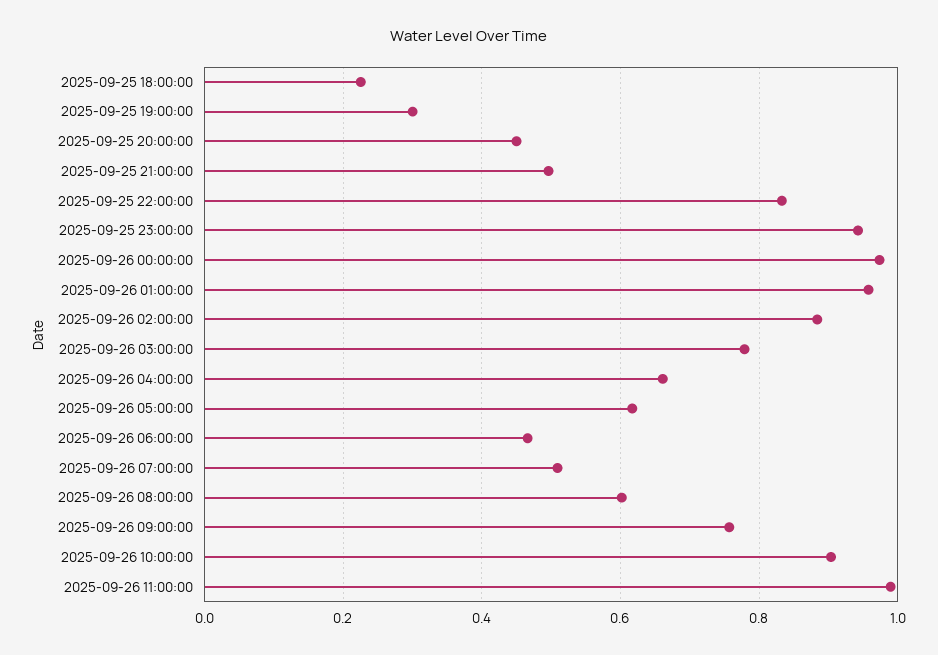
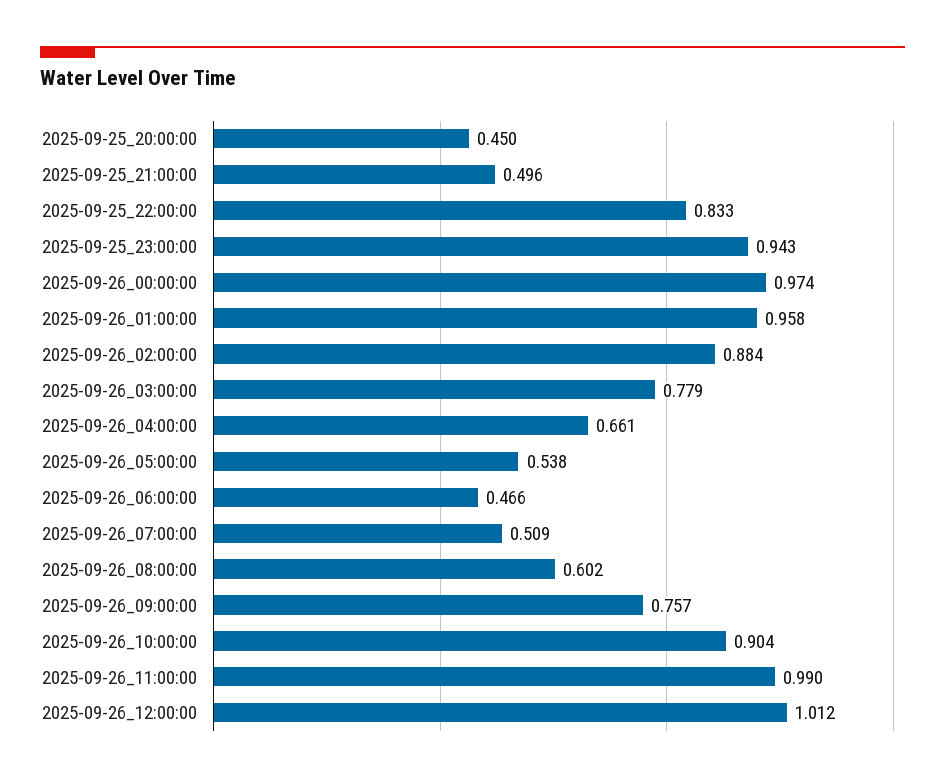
2025-09-25 18:00:00: 0.22 -> none
2025-09-25 19:00:00: 0.3 -> none
2025-09-26 05:00:00: 0.62 -> 0.538
2025-09-26_12:00:00: none -> 1.012

